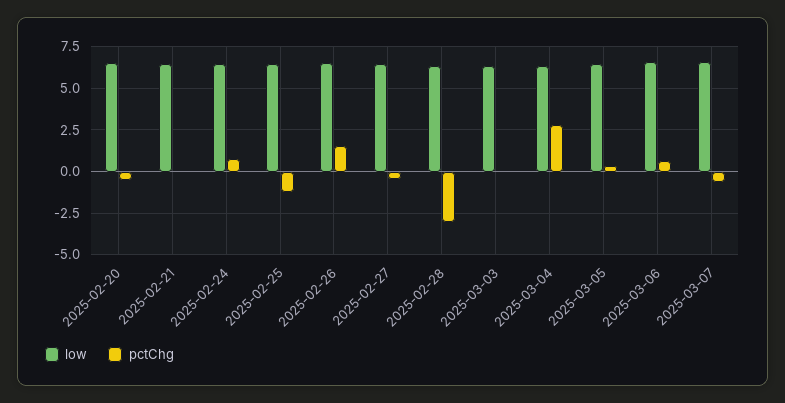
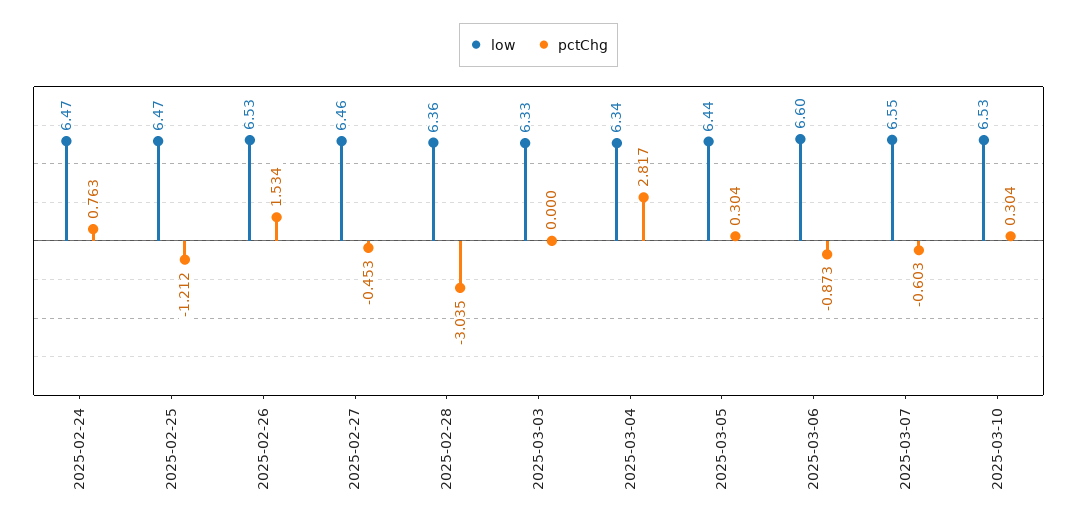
low, 2025-02-20: 6.5 -> none
pctChg, 2025-02-20: -0.5 -> none
low, 2025-02-21: 6.5 -> none
pctChg, 2025-02-21: 0 -> none
pctChg, 2025-03-06: 0.5 -> -0.873
low, 2025-03-10: none -> 6.53
pctChg, 2025-03-10: none -> 0.304

